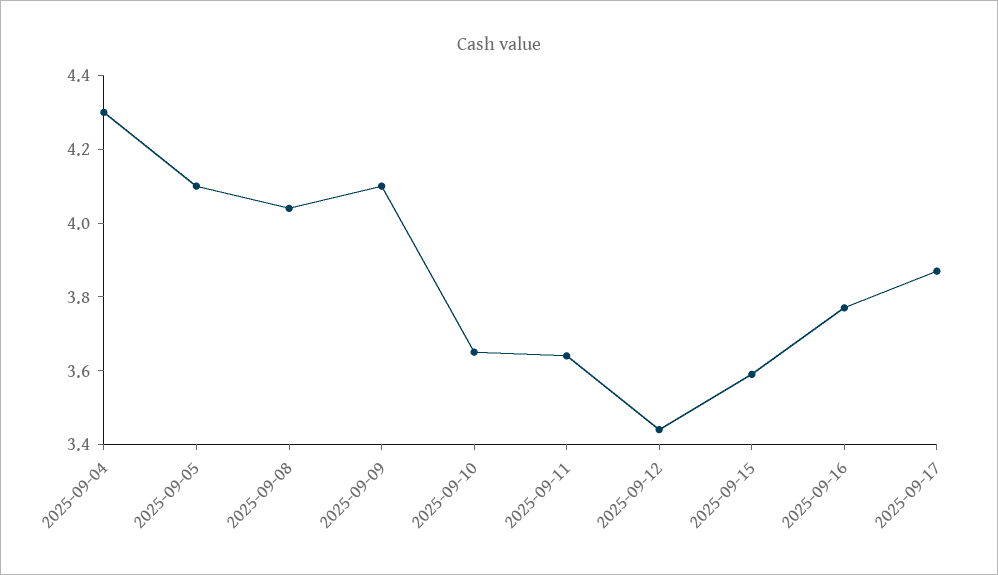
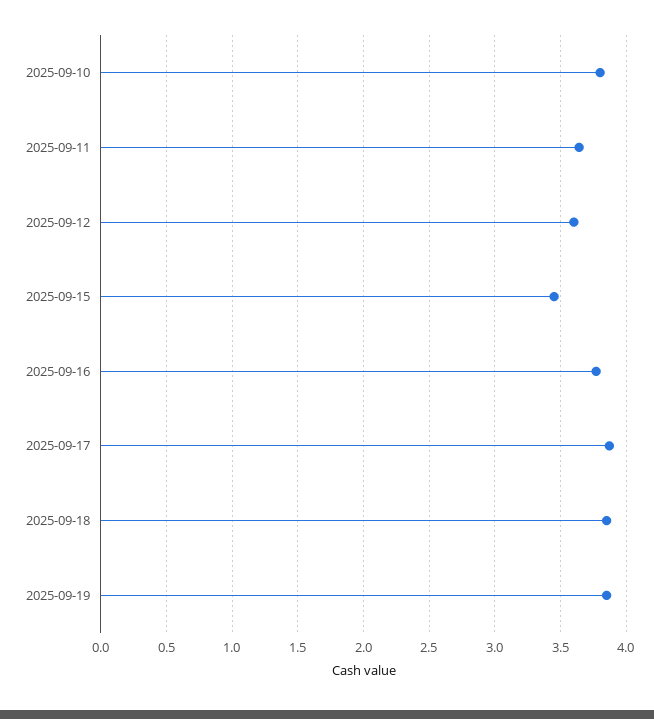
2025-09-04: 4.3 -> none
2025-09-05: 4.1 -> none
2025-09-08: 4.05 -> none
2025-09-09: 4.1 -> none
2025-09-10: 3.65 -> 3.8
2025-09-12: 3.45 -> 3.6
2025-09-15: 3.6 -> 3.45
2025-09-18: none -> 3.85
2025-09-19: none -> 3.85

